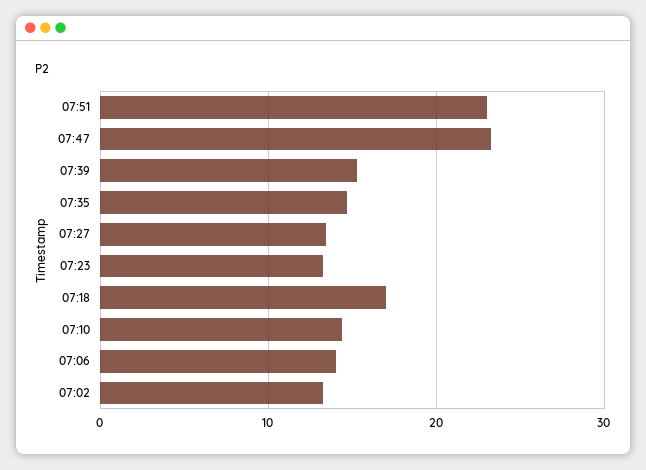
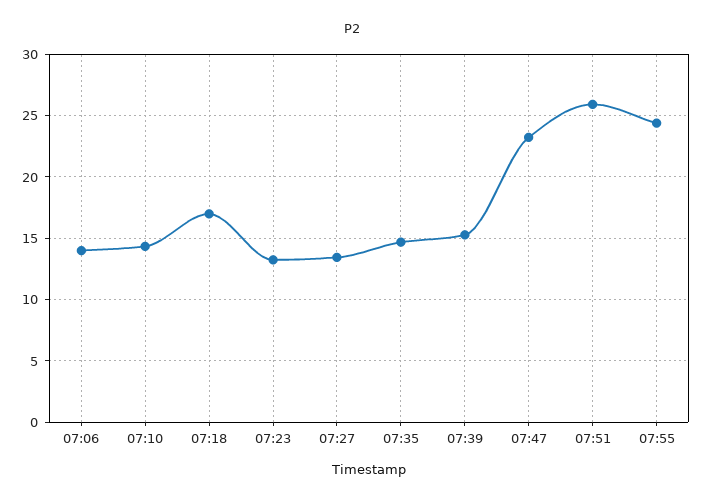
07:51: 23 -> 26
07:02: 13 -> none
07:55: none -> 24.5

